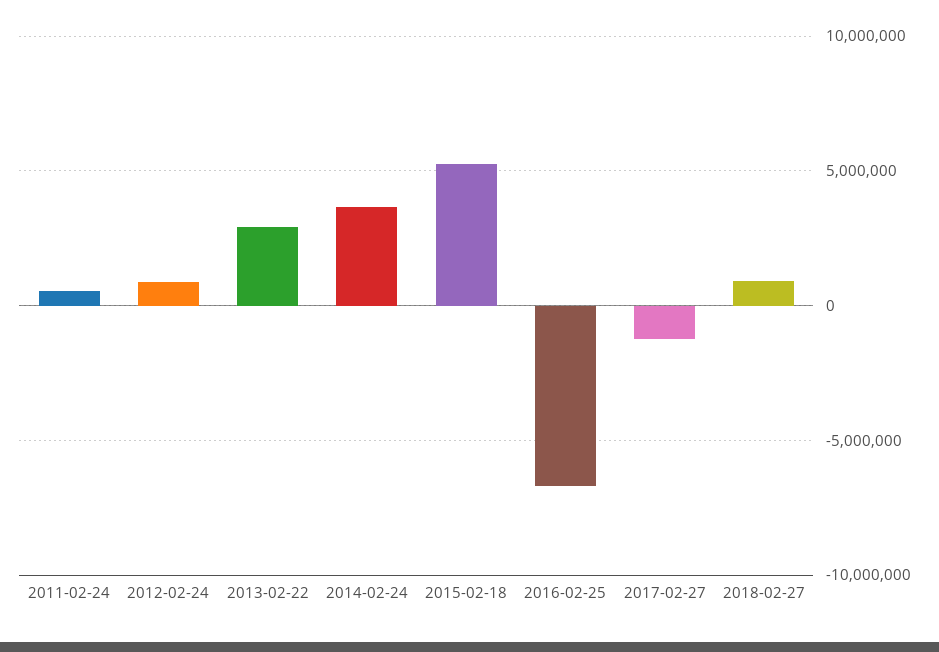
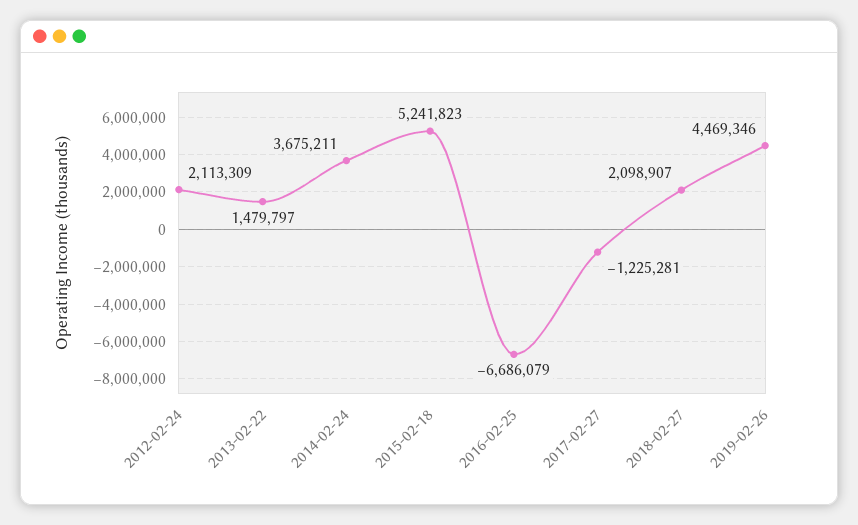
2011-02-24: 500000 -> none
2012-02-24: 1000000 -> 2113309
2013-02-22: 3000000 -> 1479797
2018-02-27: 1000000 -> 2098907
2019-02-26: none -> 4469346

